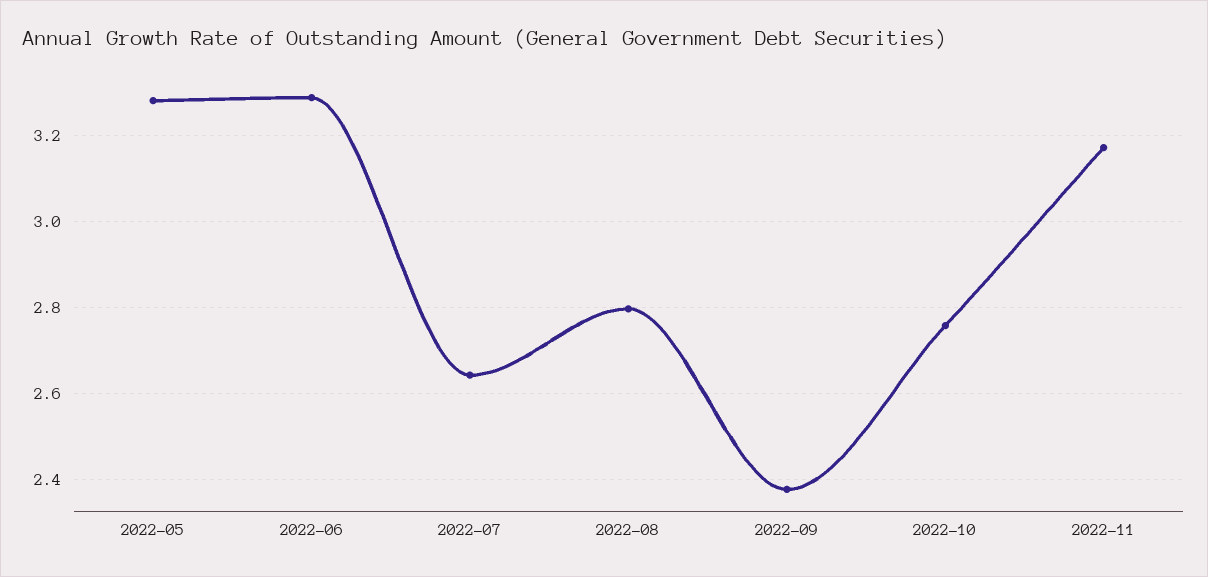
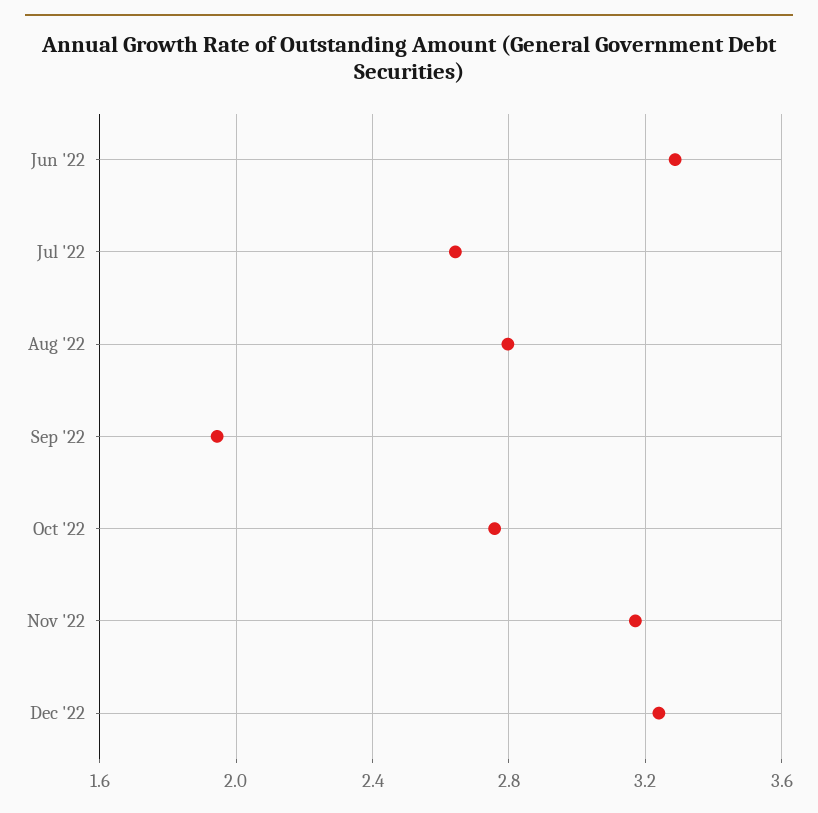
2022-05: 3.28 -> none
2022-09: 2.38 -> 1.95
Dec '22: none -> 3.25

